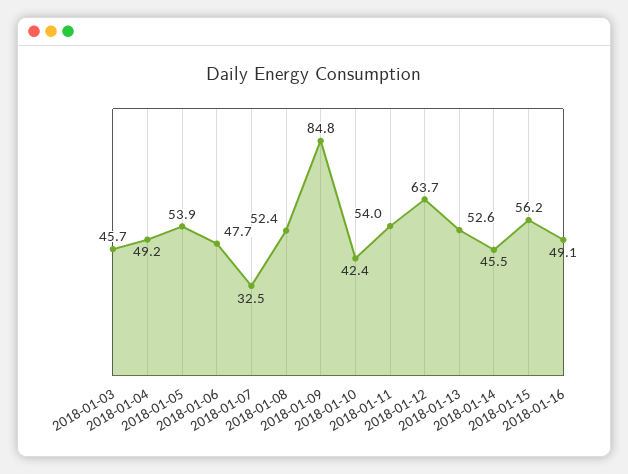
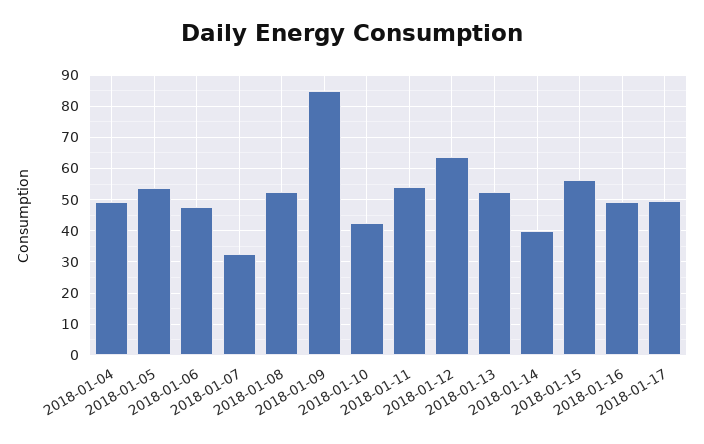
2018-01-03: 45.7 -> none
2018-01-14: 45.5 -> 40
2018-01-17: none -> 50

